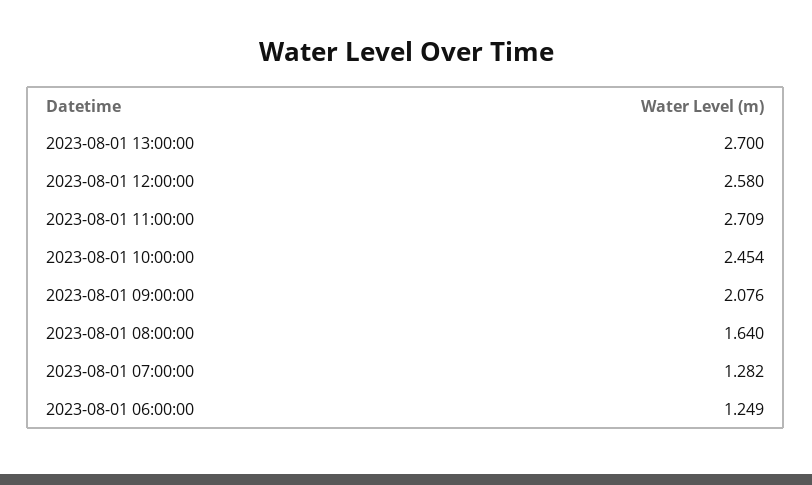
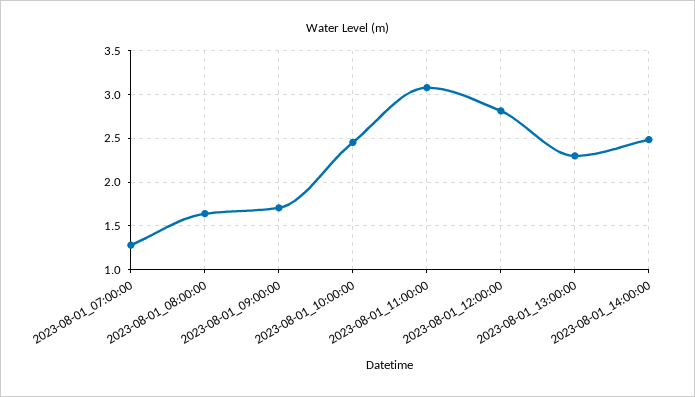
2023-08-01 13:00:00: 2.7 -> 2.3
2023-08-01 12:00:00: 2.58 -> 2.8
2023-08-01 11:00:00: 2.709 -> 3.1
2023-08-01 09:00:00: 2.076 -> 1.7
2023-08-01 06:00:00: 1.249 -> none
2023-08-01_14:00:00: none -> 2.5

